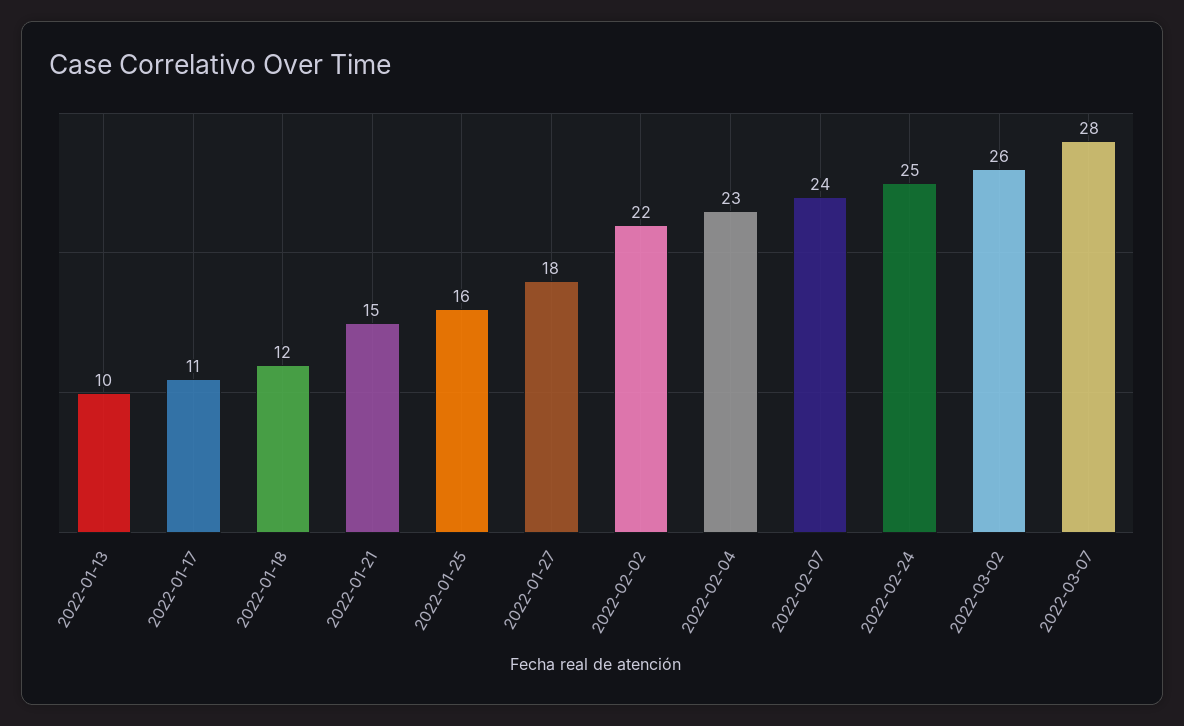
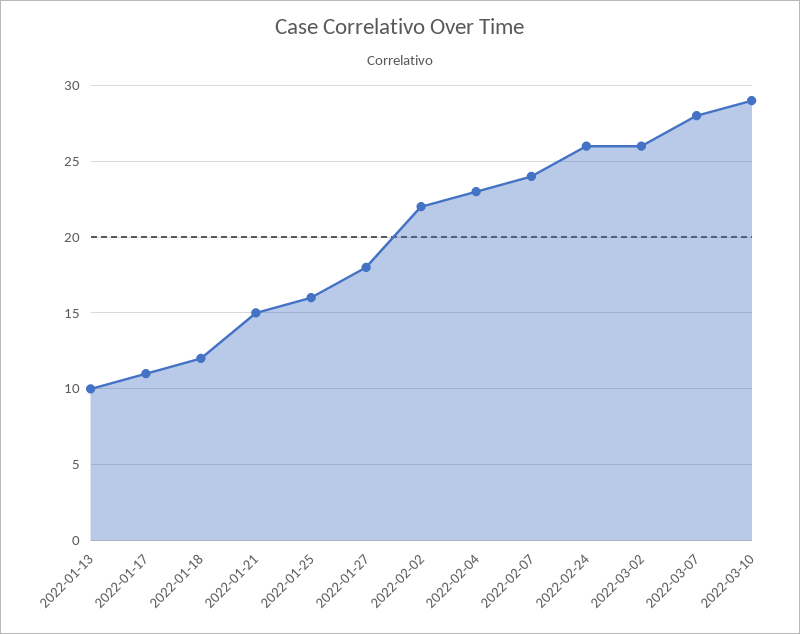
2022-02-24: 25 -> 26
2022-03-10: none -> 29

